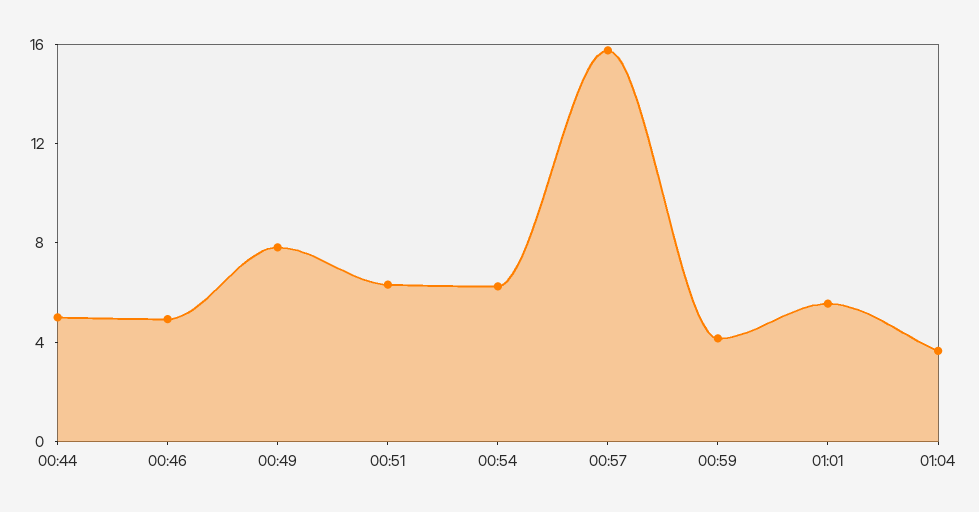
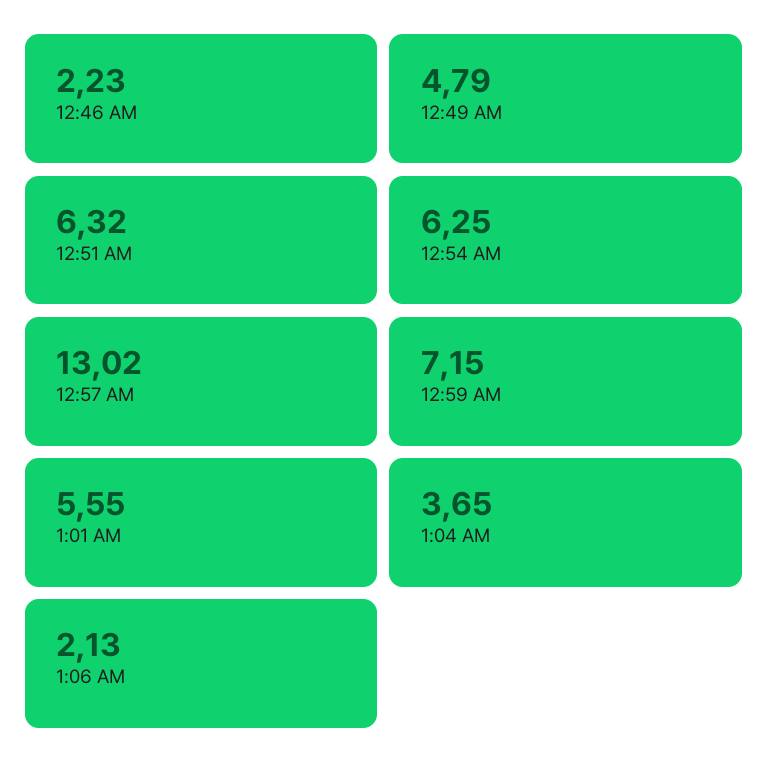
00:44: 5 -> none
00:46: 5 -> 2.23
00:49: 8 -> 4.79
00:57: 16 -> 13.02
00:59: 4 -> 7.15
1:06 AM: none -> 2.13

